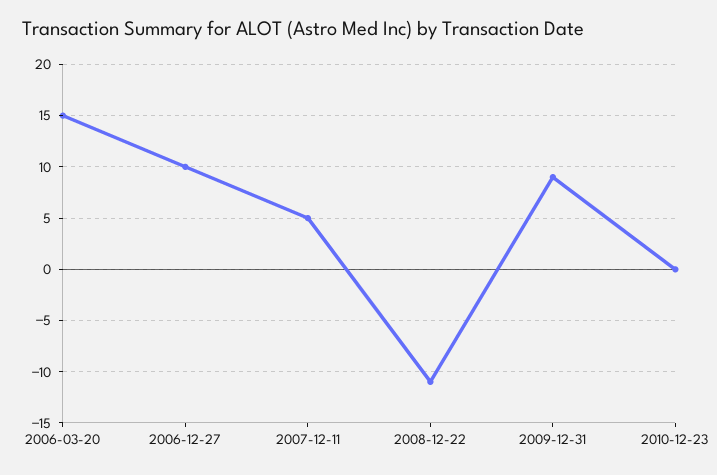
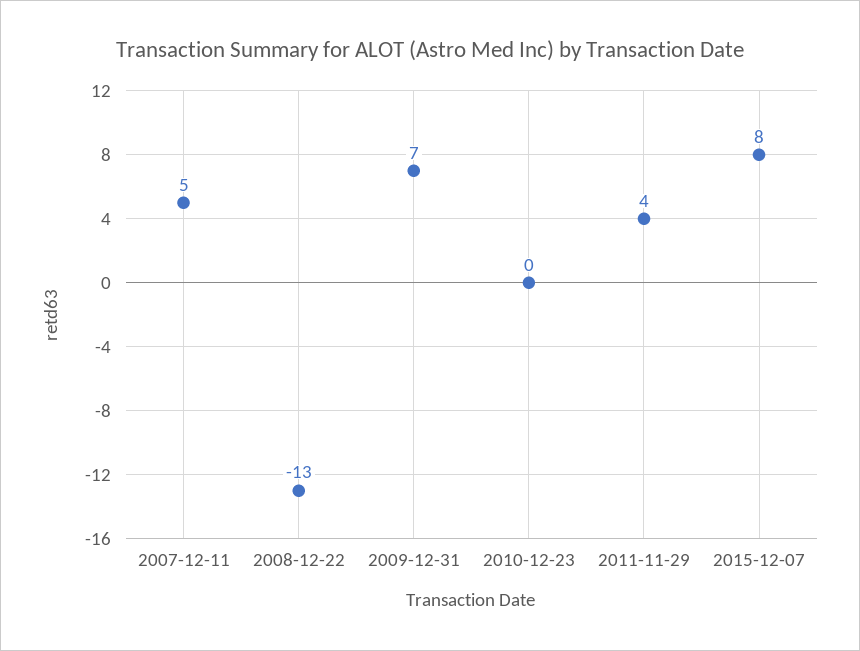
2006-03-20: 15 -> none
2006-12-27: 10 -> none
2008-12-22: -11 -> -13
2009-12-31: 9 -> 7
2011-11-29: none -> 4
2015-12-07: none -> 8

